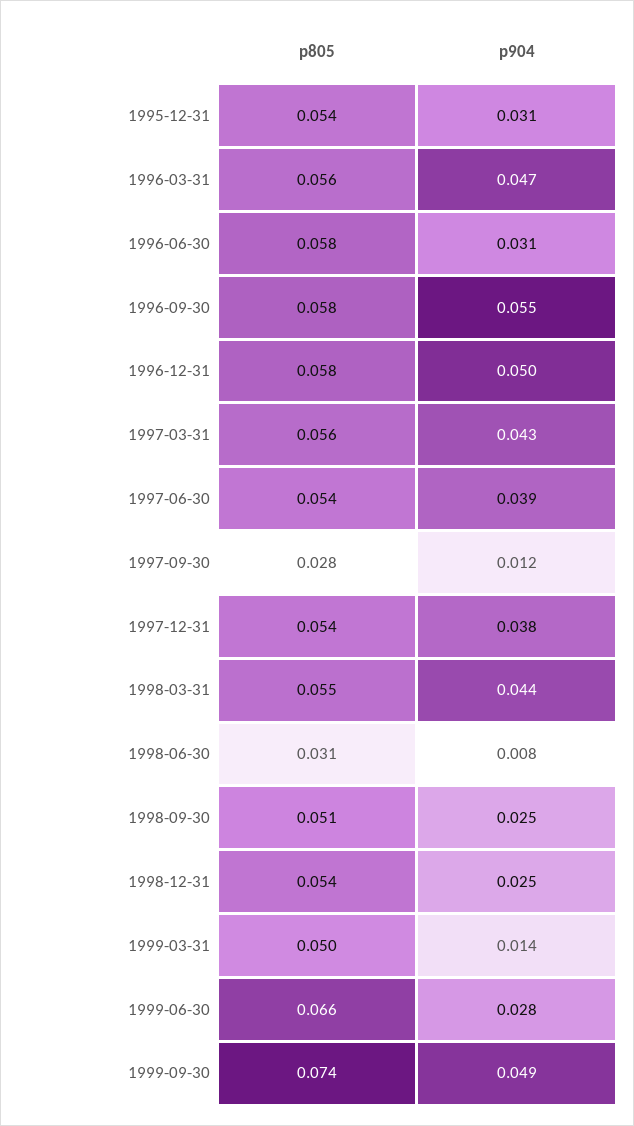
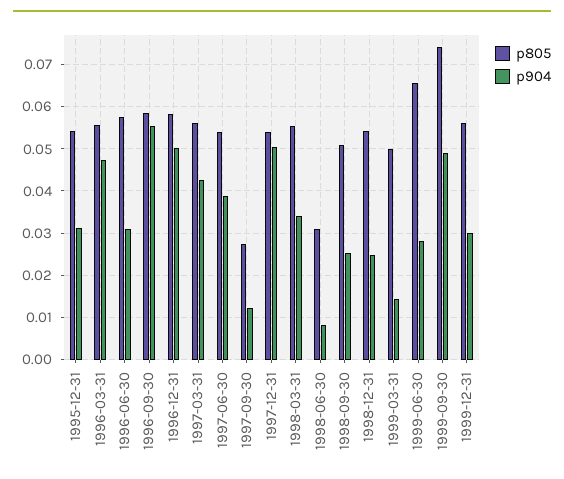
p904, 1997-12-31: 0.038 -> 0.05
p904, 1998-03-31: 0.044 -> 0.034
p805, 1999-12-31: none -> 0.056
p904, 1999-12-31: none -> 0.03

